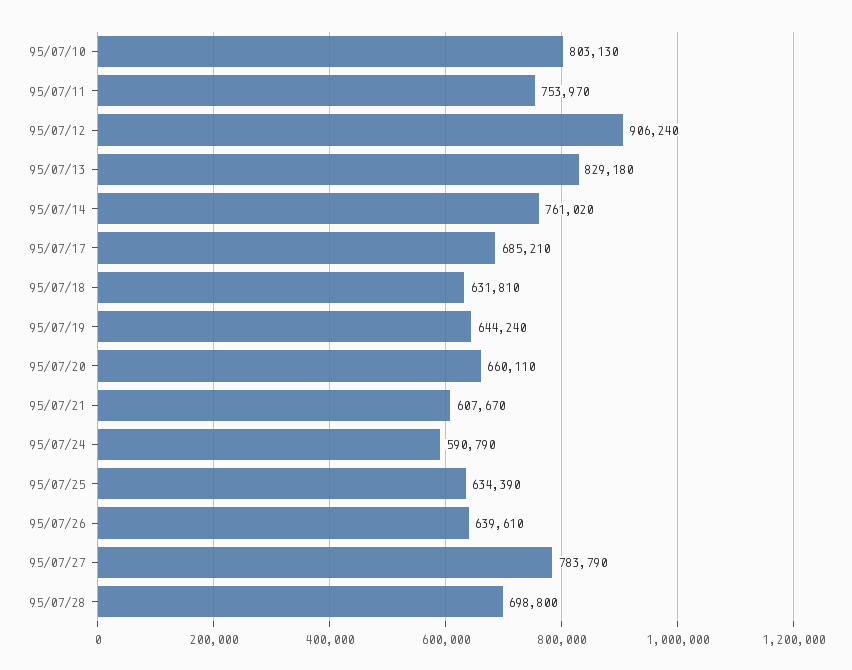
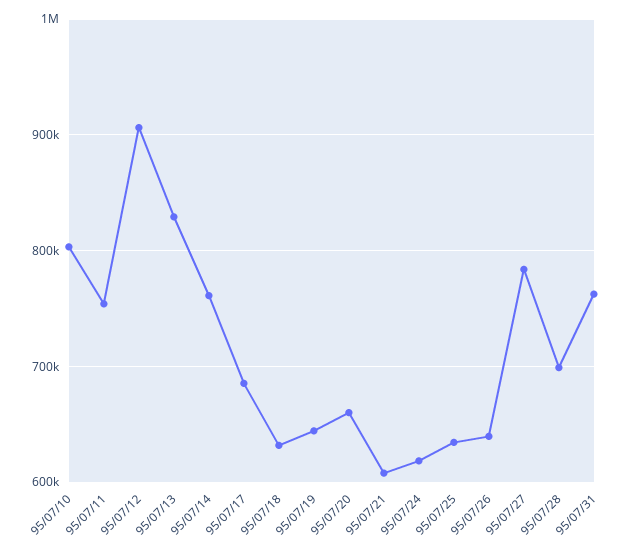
95/07/24: 590790 -> 620000
95/07/31: none -> 760000

